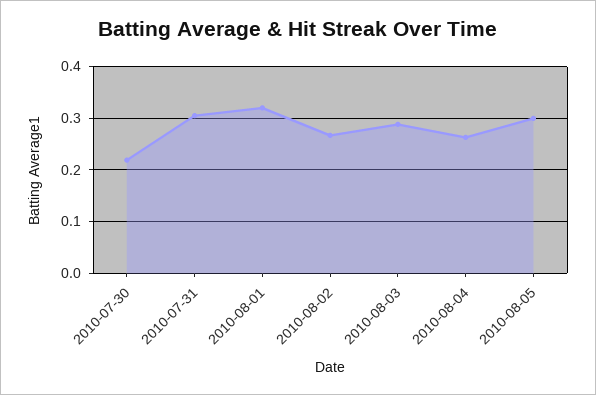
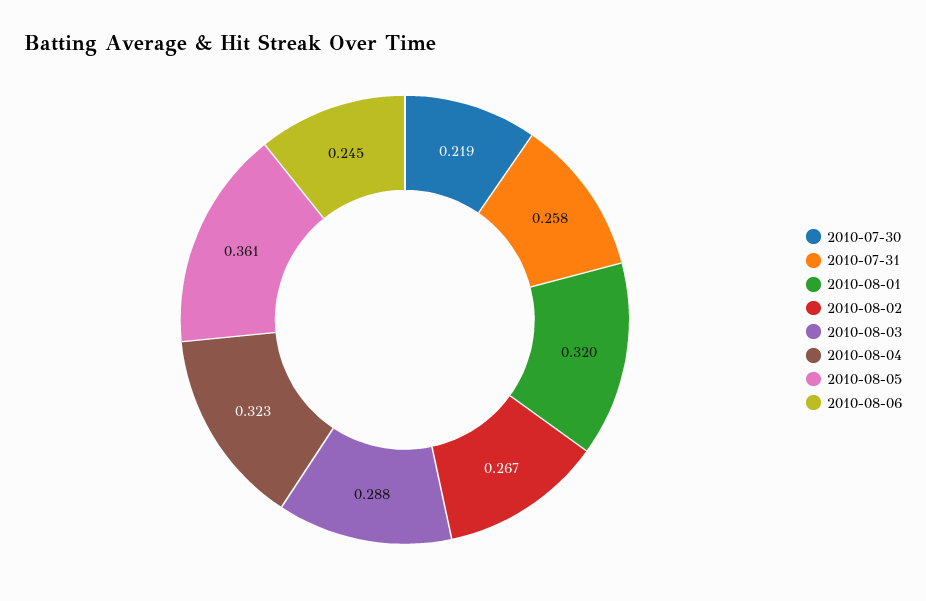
2010-07-31: 0.3 -> 0.258
2010-08-04: 0.26 -> 0.323
2010-08-05: 0.3 -> 0.361
2010-08-06: none -> 0.245

